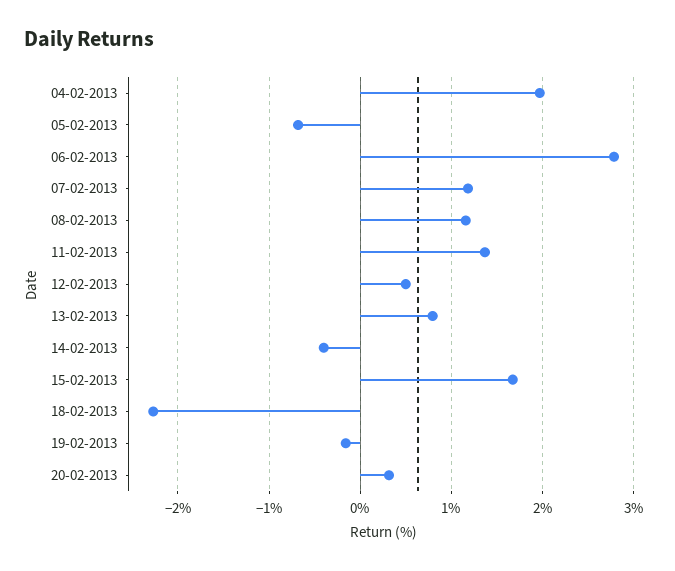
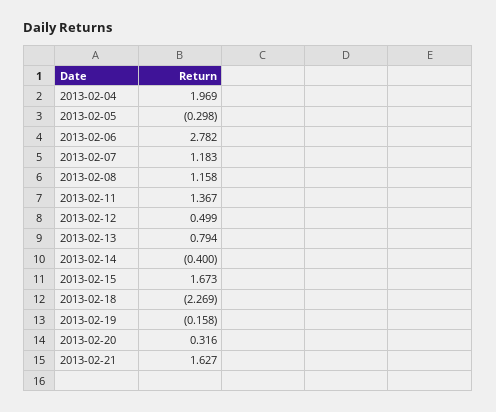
05-02-2013: -0.7 -> -0.298
2013-02-21: none -> 1.627

